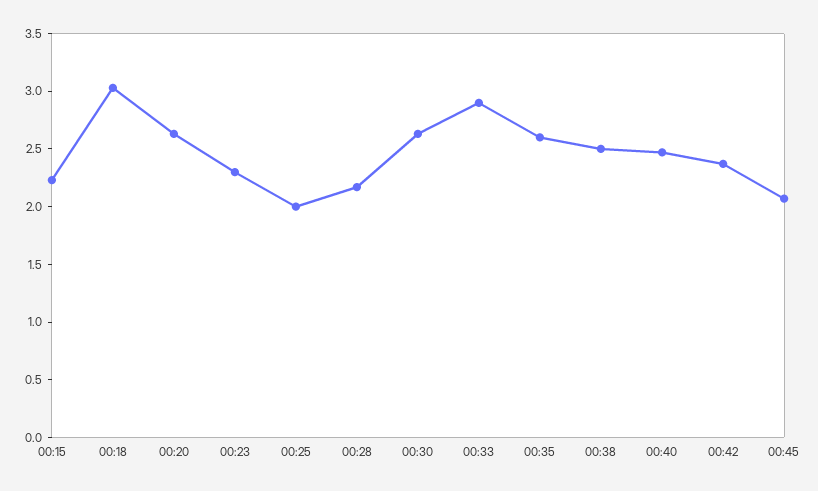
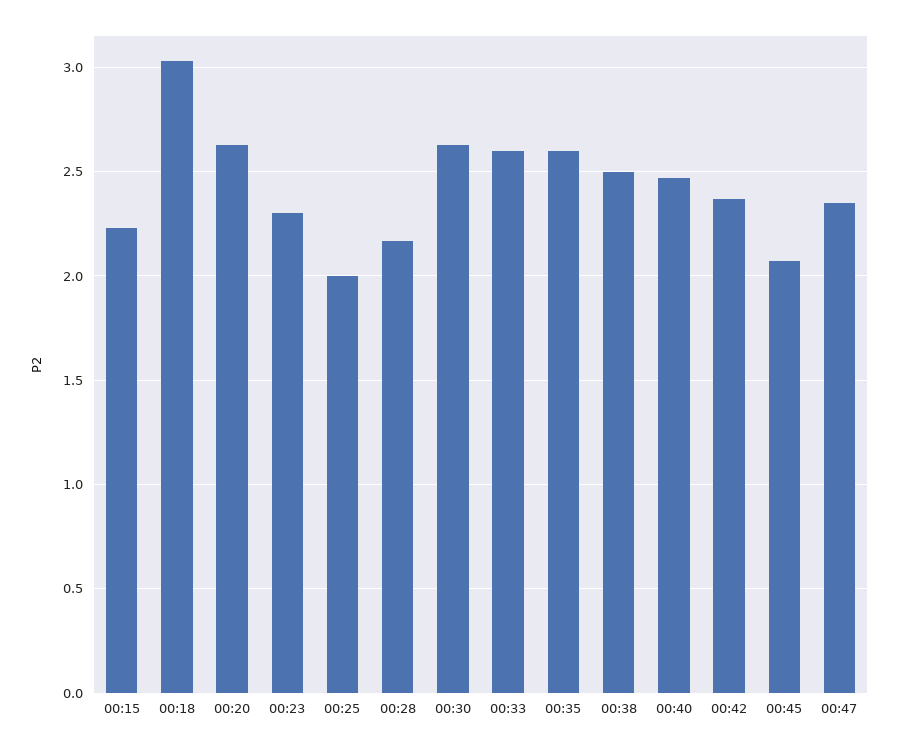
00:33: 2.9 -> 2.6
00:47: none -> 2.35

